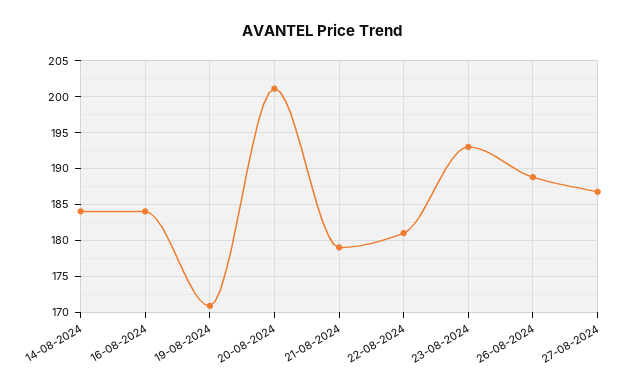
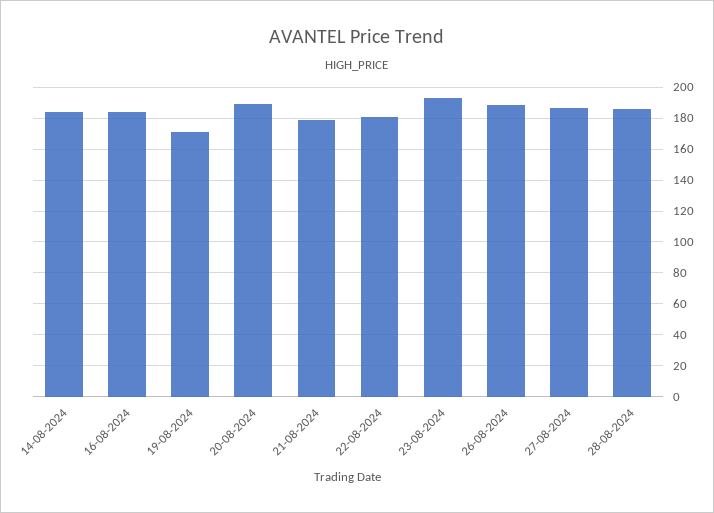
20-08-2024: 201 -> 190
28-08-2024: none -> 185

